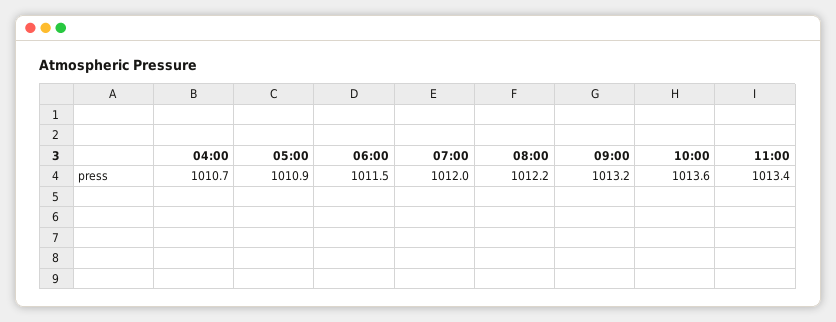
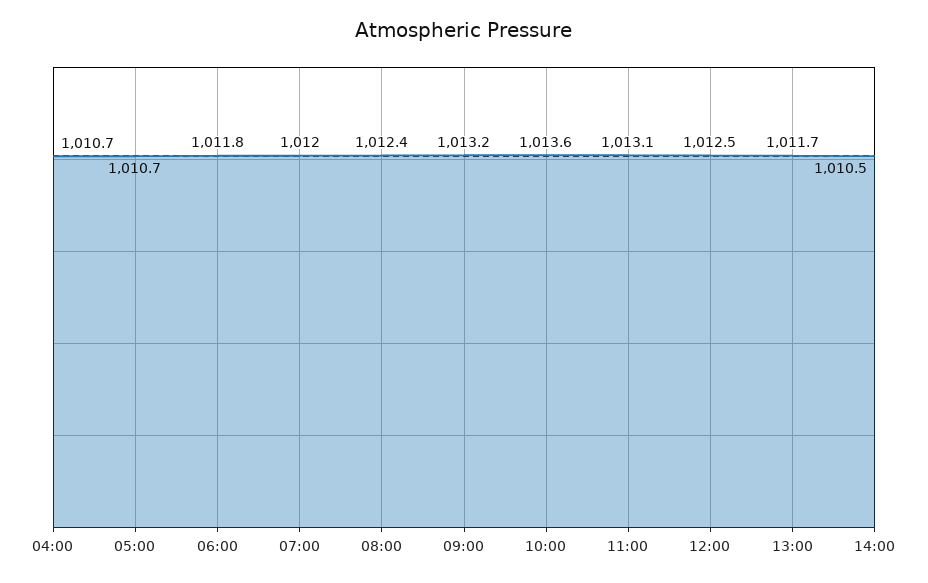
05:00: 1010.9 -> 1010.7
06:00: 1011.5 -> 1011.8
08:00: 1012.2 -> 1012.4
11:00: 1013.4 -> 1013.1
12:00: none -> 1012.5
13:00: none -> 1011.7
14:00: none -> 1010.5

